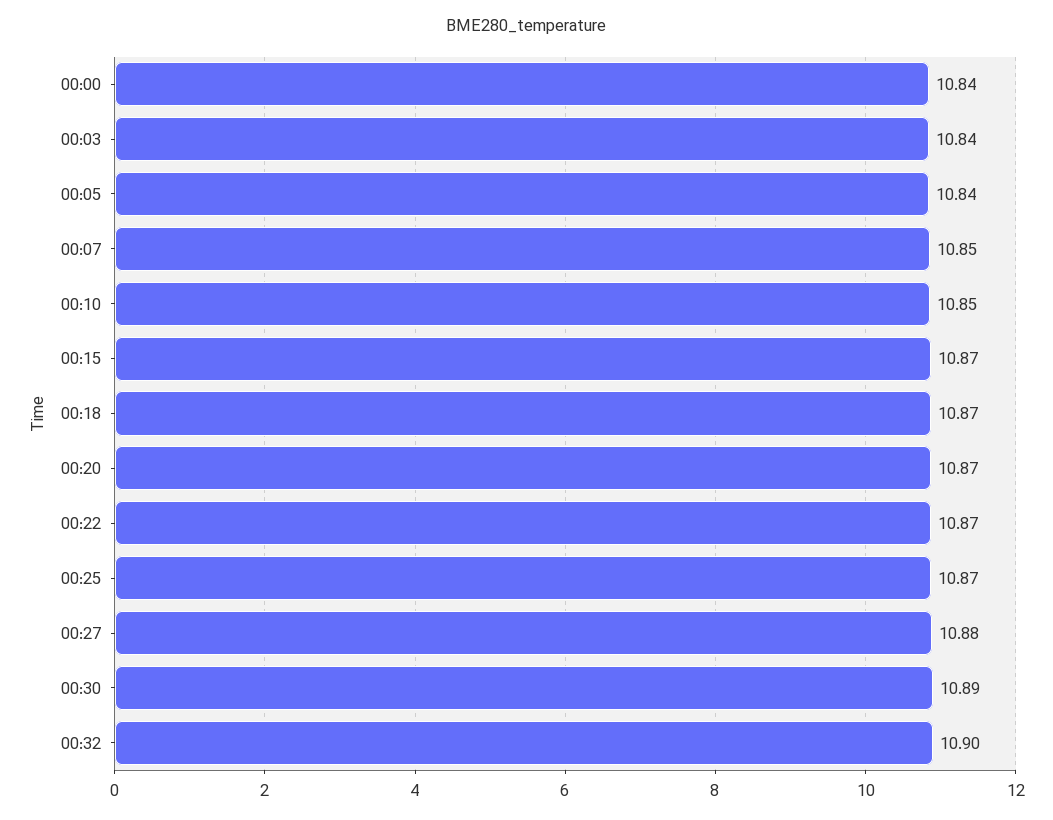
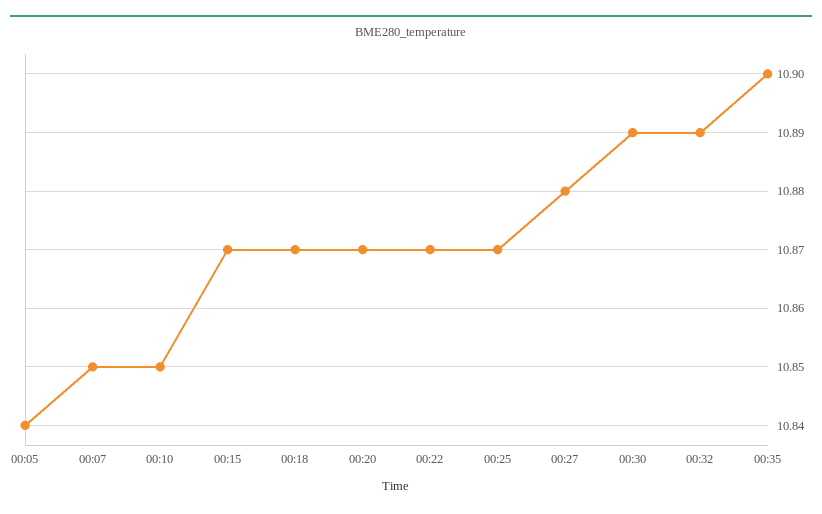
00:00: 10.84 -> none
00:03: 10.84 -> none
00:32: 10.9 -> 10.89
00:35: none -> 10.9

